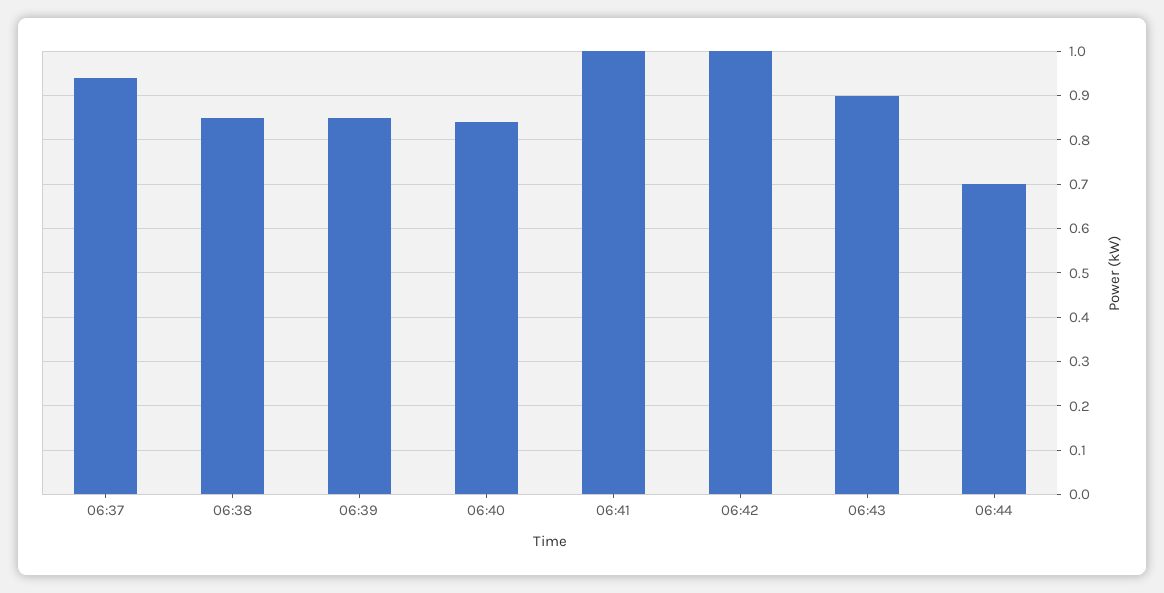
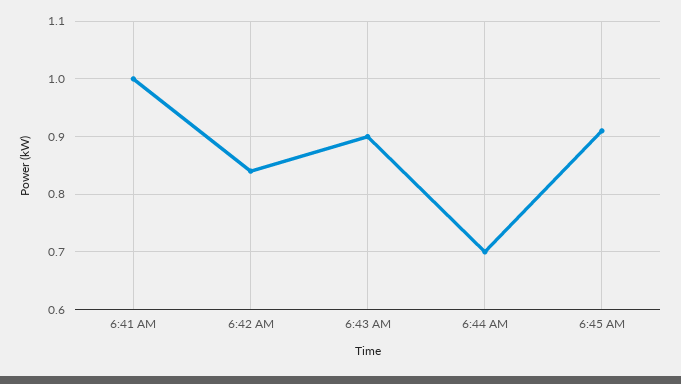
06:37: 0.95 -> none
06:38: 0.85 -> none
06:39: 0.85 -> none
06:40: 0.85 -> none
06:42: 1 -> 0.85
6:45 AM: none -> 0.9

